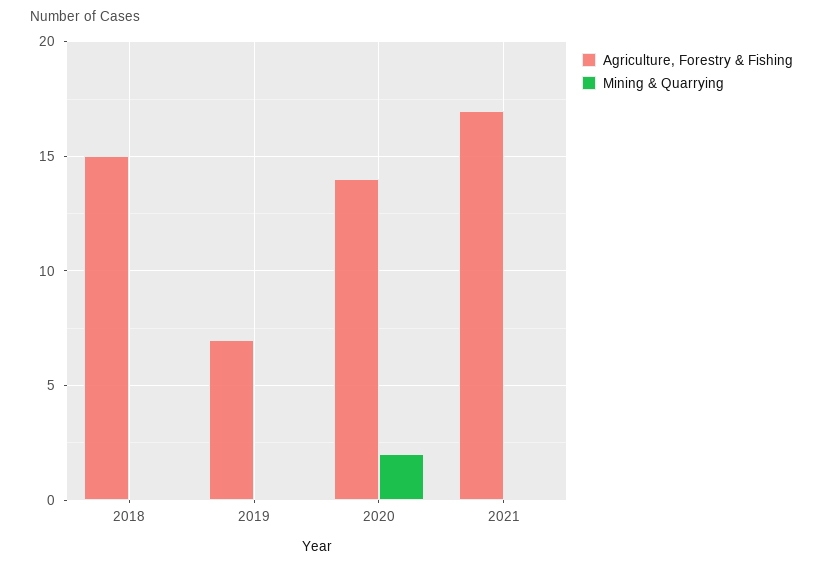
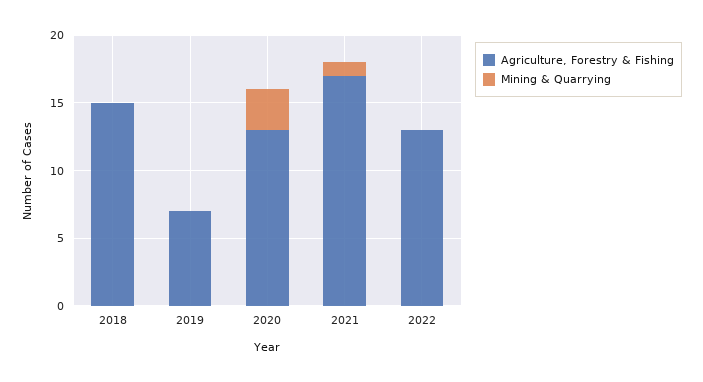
Agriculture, Forestry & Fishing, 2020: 14 -> 13
Mining & Quarrying, 2020: 2 -> 3
Mining & Quarrying, 2021: 0 -> 1
Agriculture, Forestry & Fishing, 2022: none -> 13
Mining & Quarrying, 2022: none -> 0

